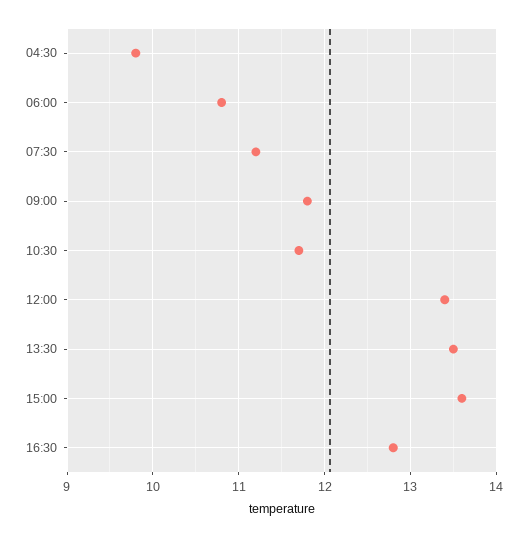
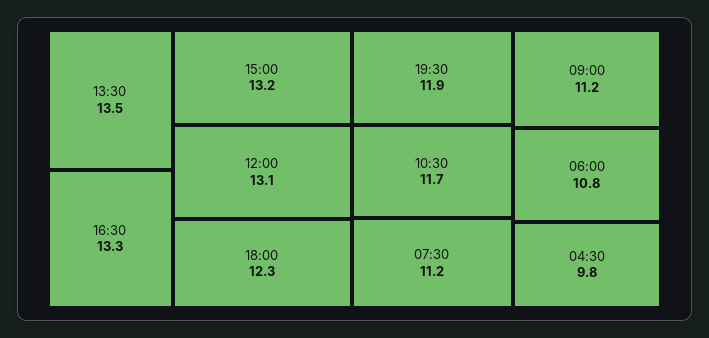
09:00: 11.8 -> 11.2
12:00: 13.4 -> 13.1
15:00: 13.6 -> 13.2
16:30: 12.8 -> 13.3
18:00: none -> 12.3
19:30: none -> 11.9

